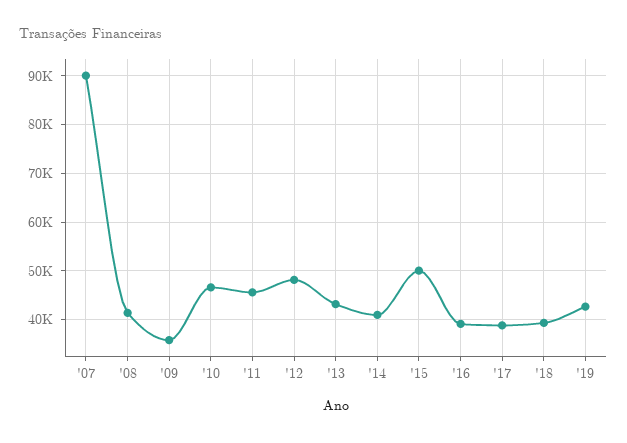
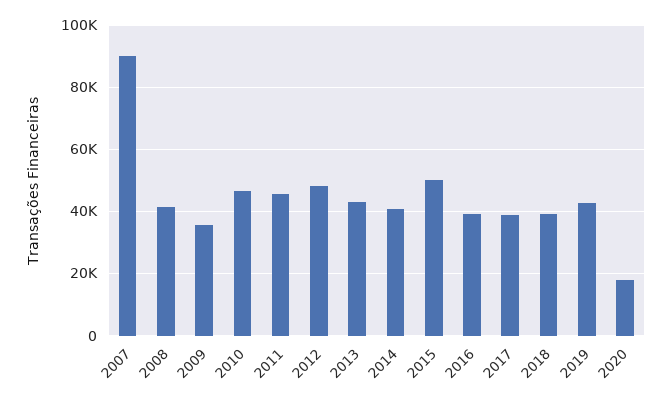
2020: none -> 18000

